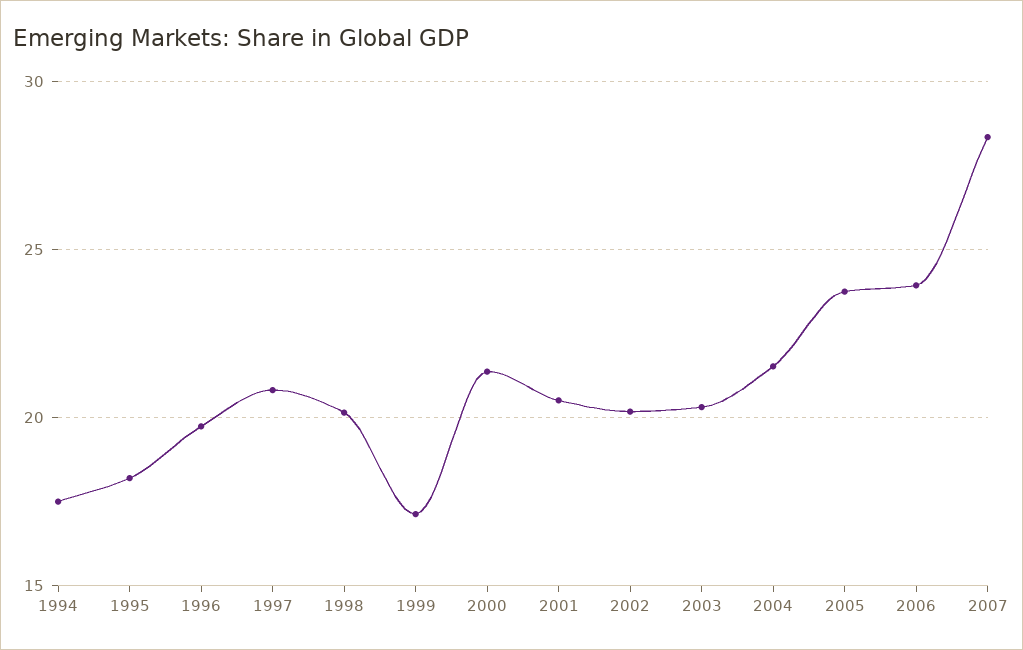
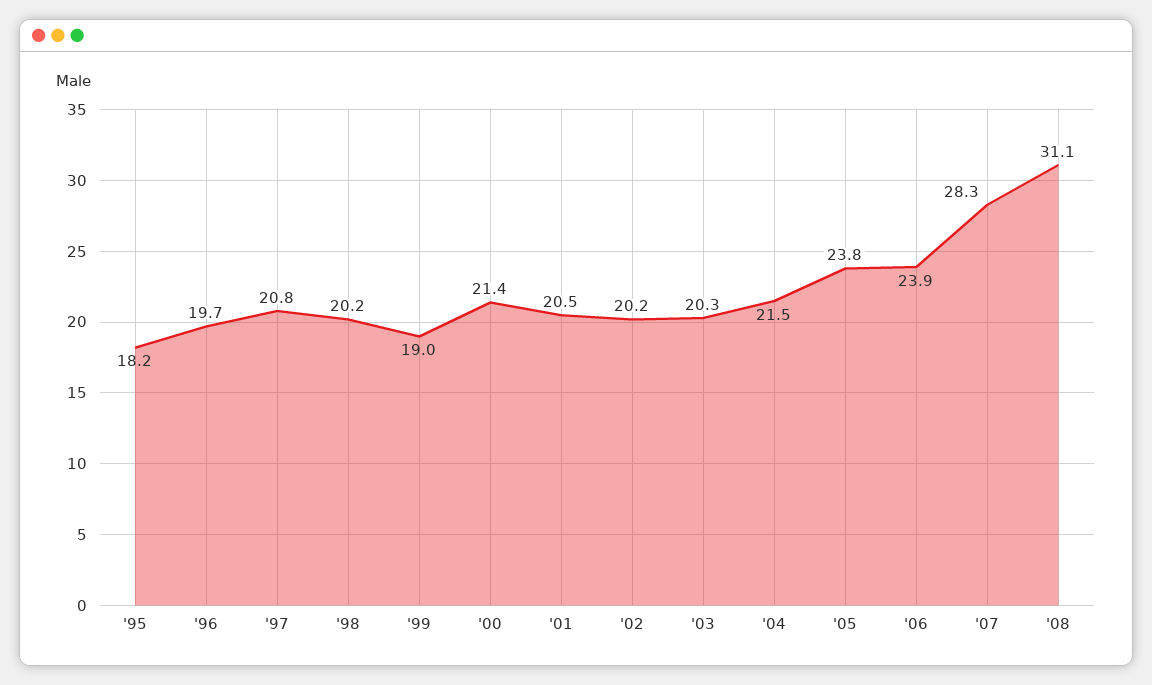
1994: 17.5 -> none
1999: 17 -> 19
'08: none -> 31.1

